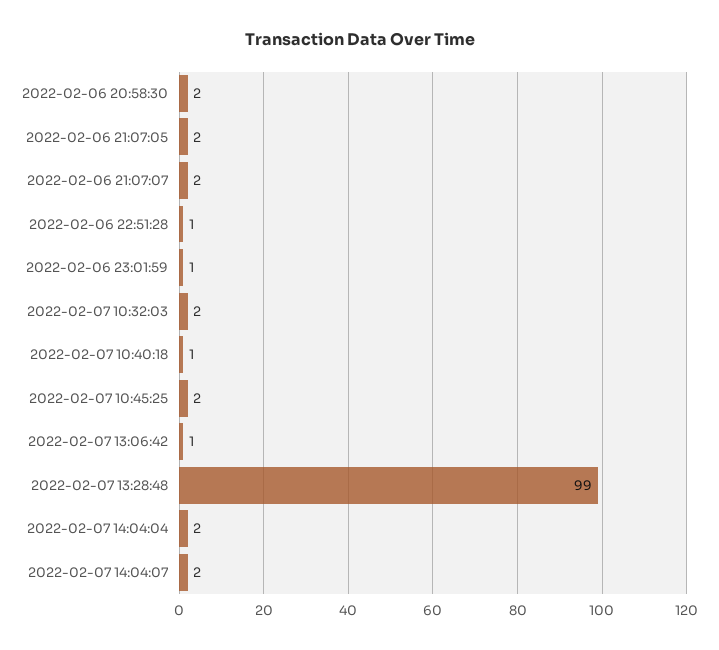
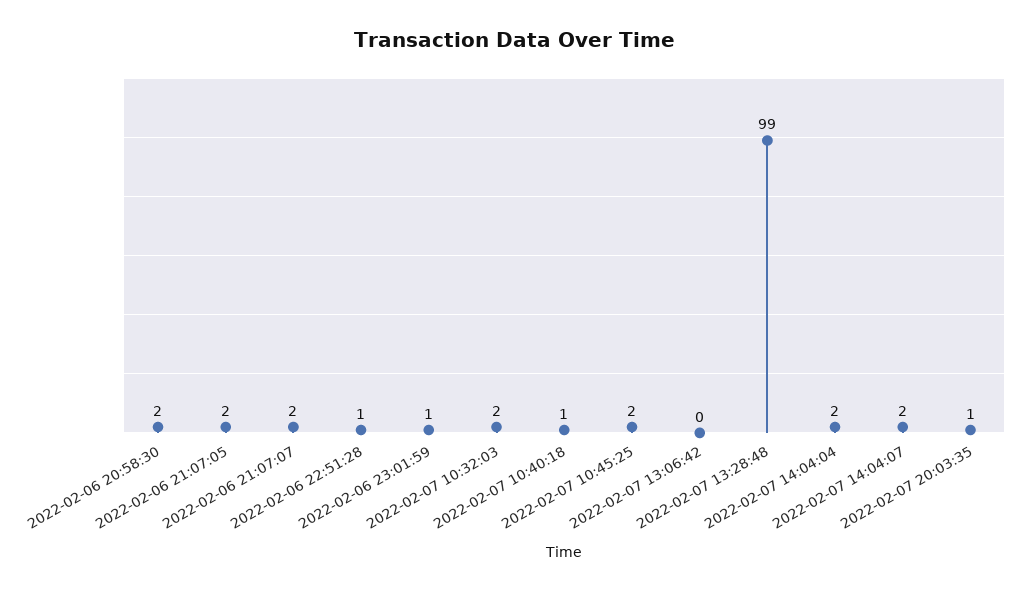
2022-02-07 13:06:42: 1 -> 0
2022-02-07 20:03:35: none -> 1

